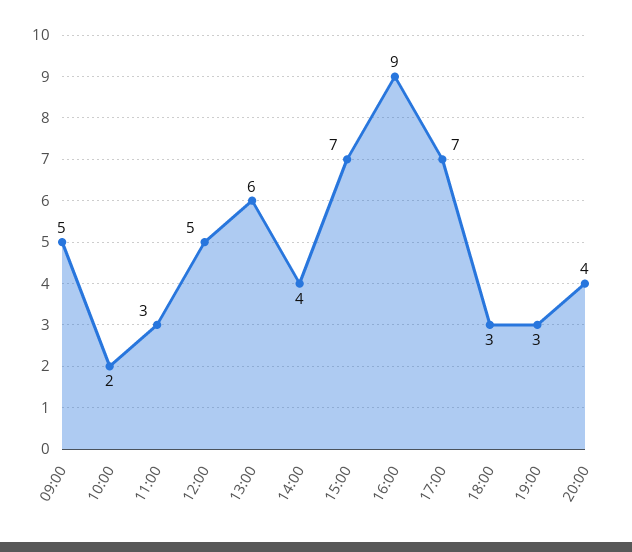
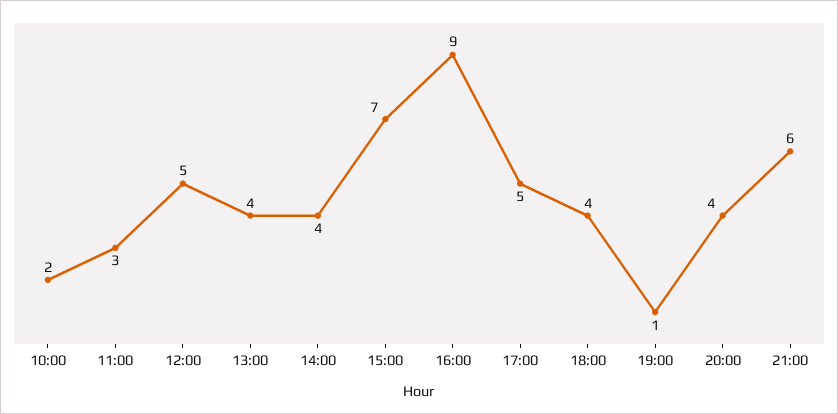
09:00: 5 -> none
13:00: 6 -> 4
17:00: 7 -> 5
18:00: 3 -> 4
19:00: 3 -> 1
21:00: none -> 6

